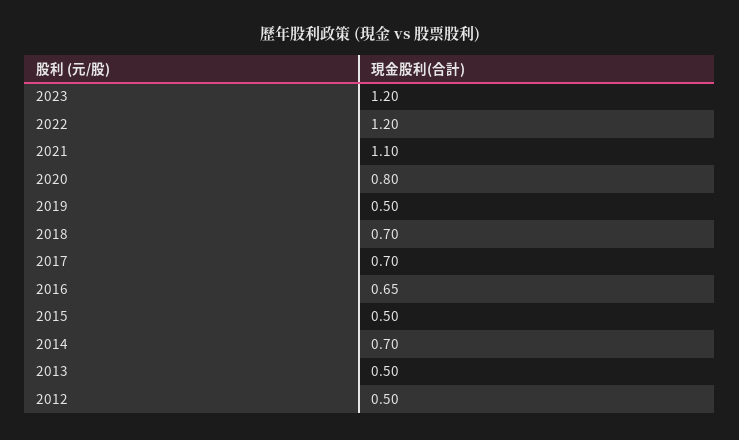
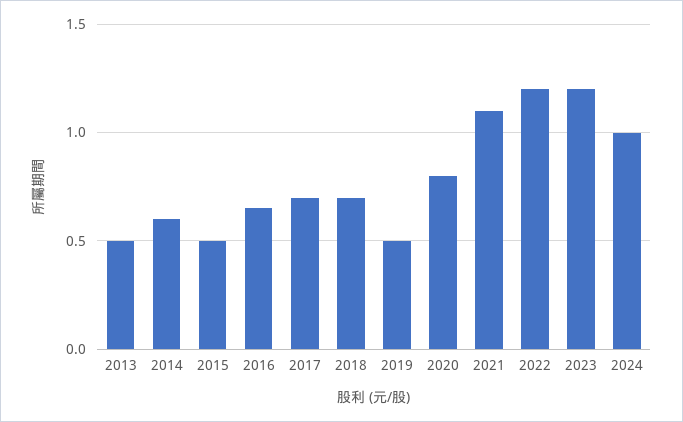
2014: 0.7 -> 0.6
2012: 0.5 -> none
2024: none -> 1

